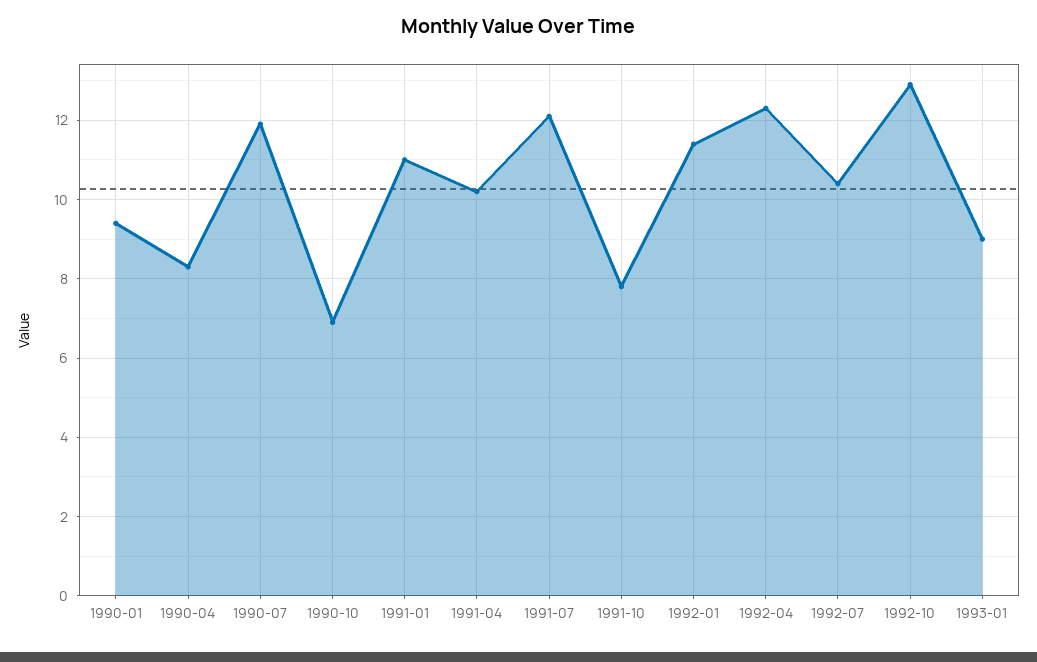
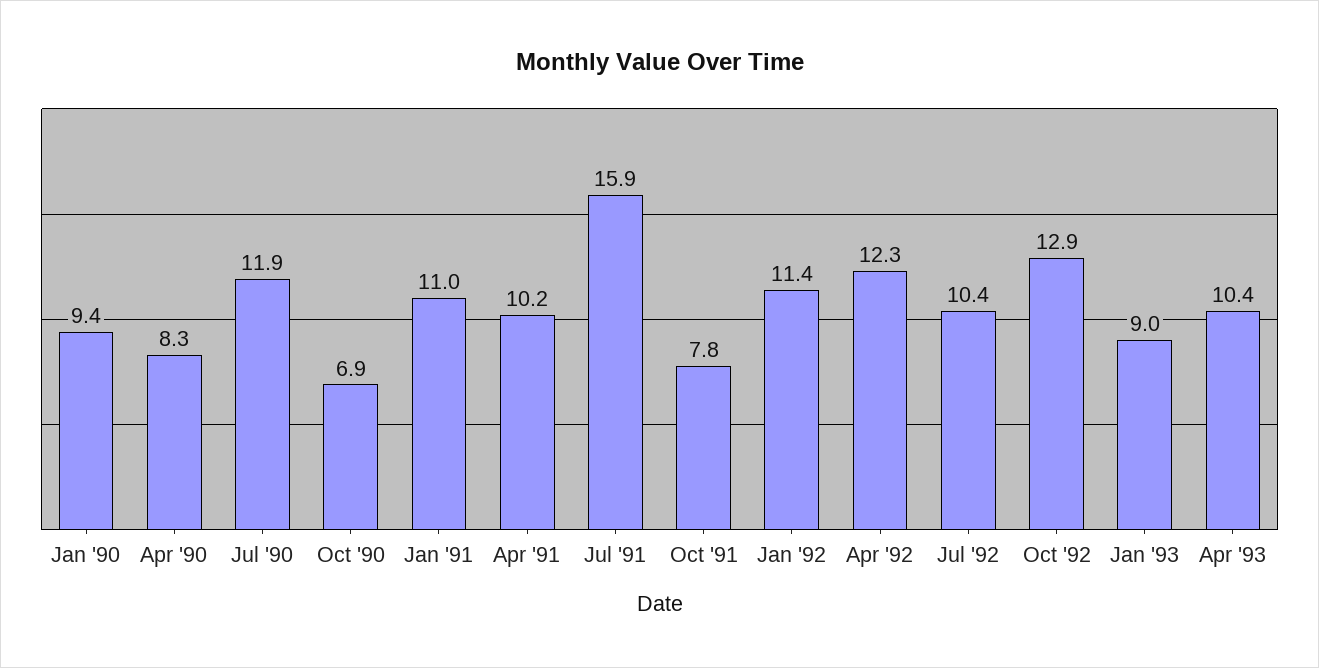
1991-07: 12 -> 15.9
Apr '93: none -> 10.4

